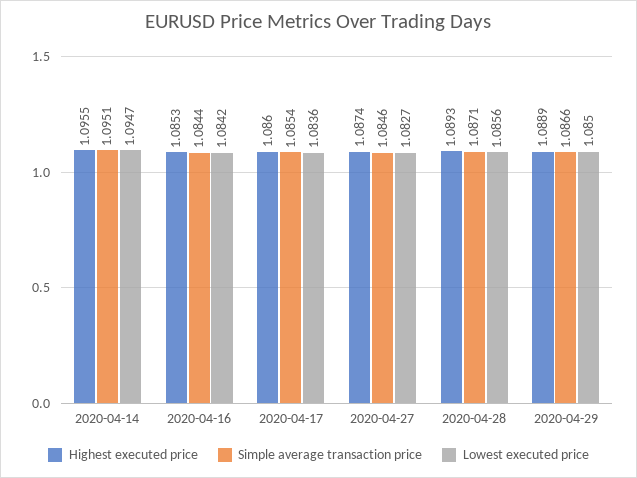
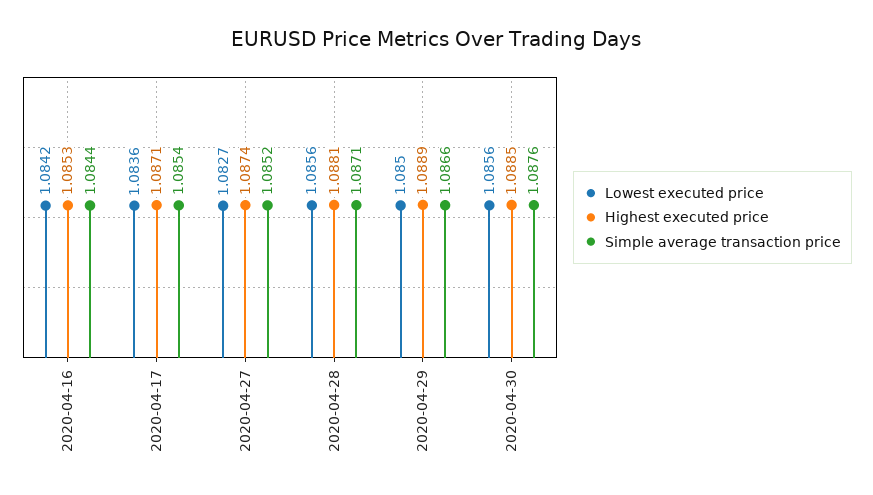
Highest executed price, 2020-04-14: 1.0955 -> none
Simple average transaction price, 2020-04-14: 1.0951 -> none
Lowest executed price, 2020-04-14: 1.0947 -> none
Highest executed price, 2020-04-17: 1.086 -> 1.0871
Simple average transaction price, 2020-04-27: 1.0846 -> 1.0852
Highest executed price, 2020-04-28: 1.0893 -> 1.0881
Lowest executed price, 2020-04-30: none -> 1.0856
Highest executed price, 2020-04-30: none -> 1.0885
Simple average transaction price, 2020-04-30: none -> 1.0876

